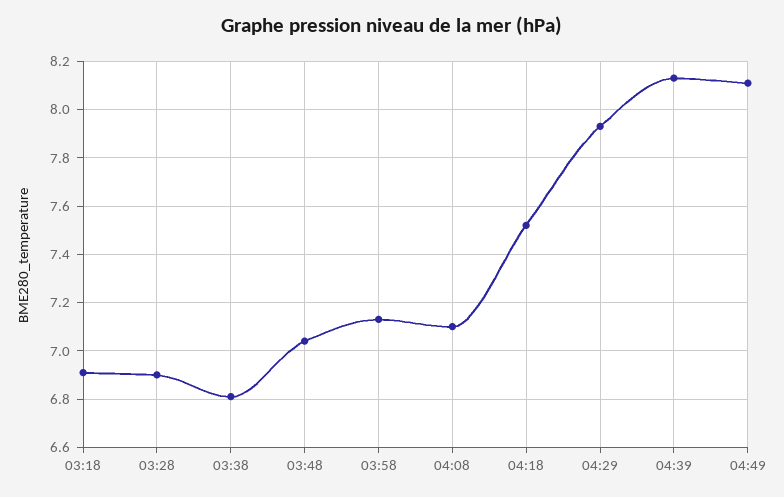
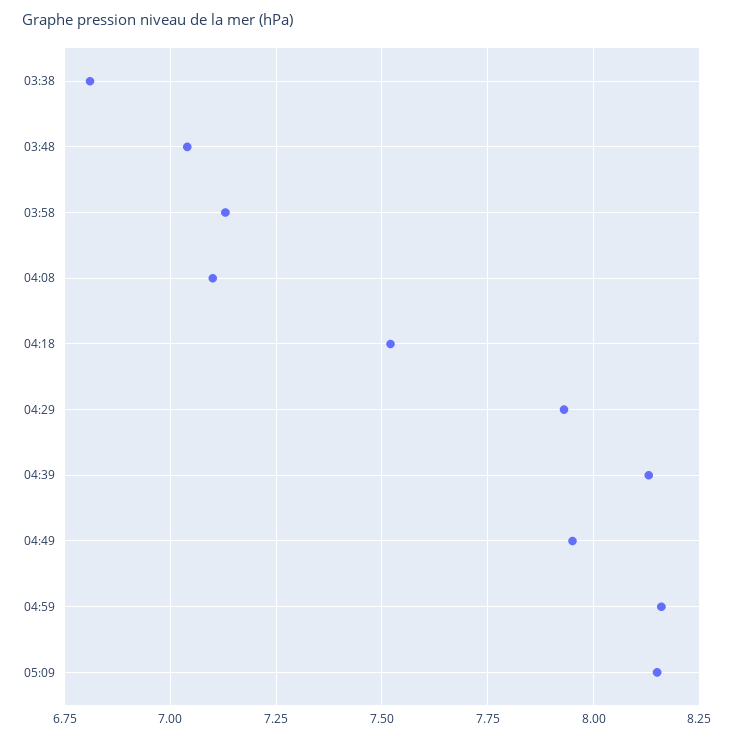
03:18: 6.9 -> none
03:28: 6.9 -> none
04:49: 8.1 -> 7.95
04:59: none -> 8.15
05:09: none -> 8.15

